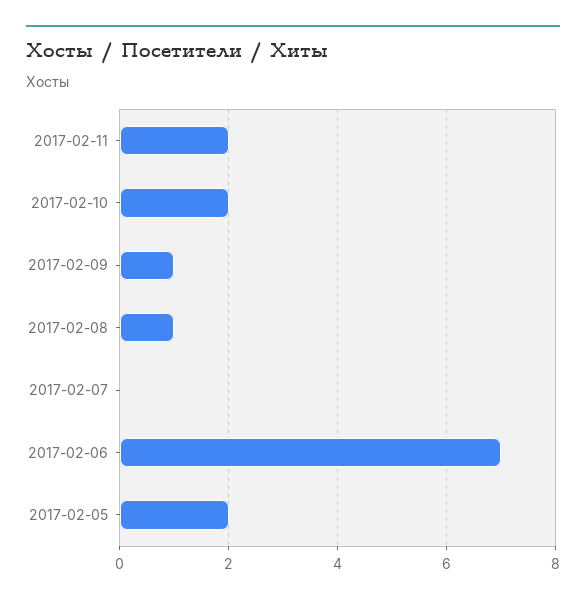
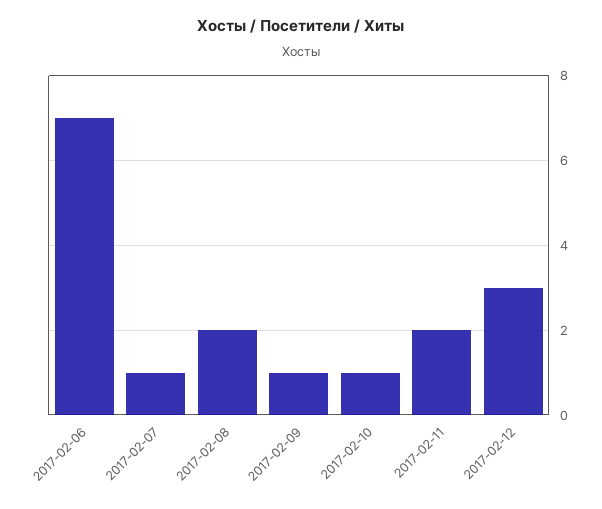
2017-02-10: 2 -> 1
2017-02-08: 1 -> 2
2017-02-07: 0 -> 1
2017-02-05: 2 -> none
2017-02-12: none -> 3

